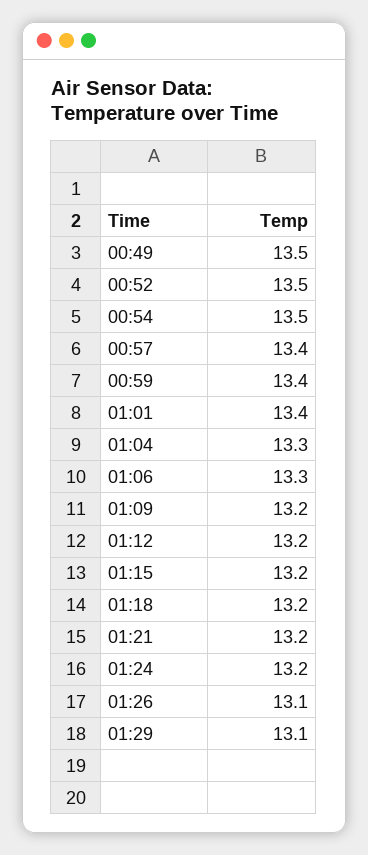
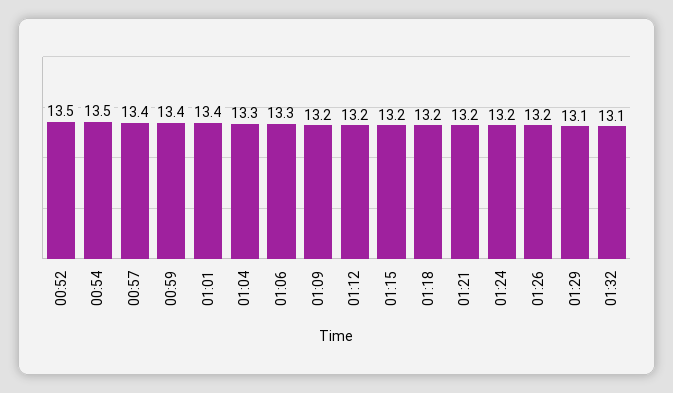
00:49: 13.5 -> none
01:26: 13.1 -> 13.2
01:32: none -> 13.1

